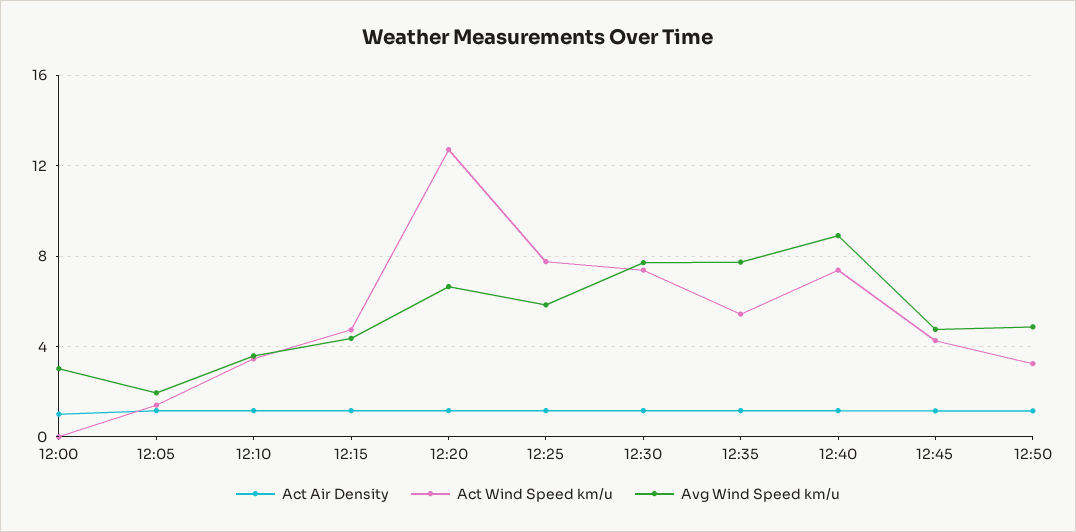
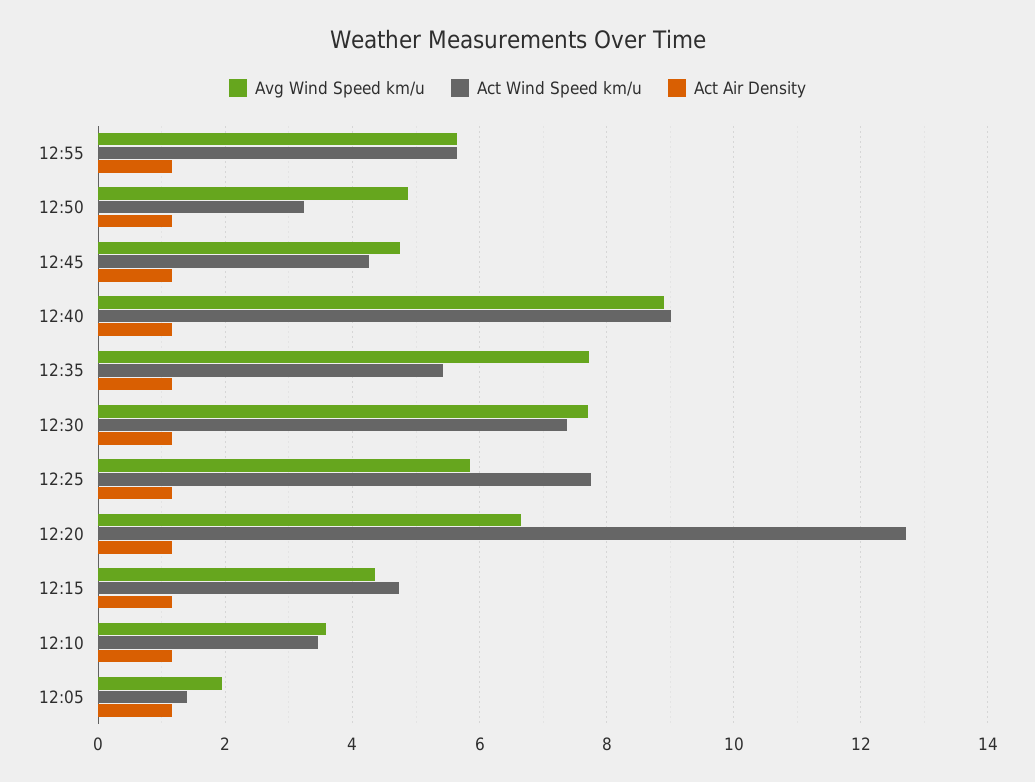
Act Air Density, 12:00: 1 -> none
Act Wind Speed km/u, 12:00: 0 -> none
Avg Wind Speed km/u, 12:00: 3 -> none
Act Wind Speed km/u, 12:40: 7.5 -> 9
Avg Wind Speed km/u, 12:55: none -> 5.6
Act Wind Speed km/u, 12:55: none -> 5.6
Act Air Density, 12:55: none -> 1.2

